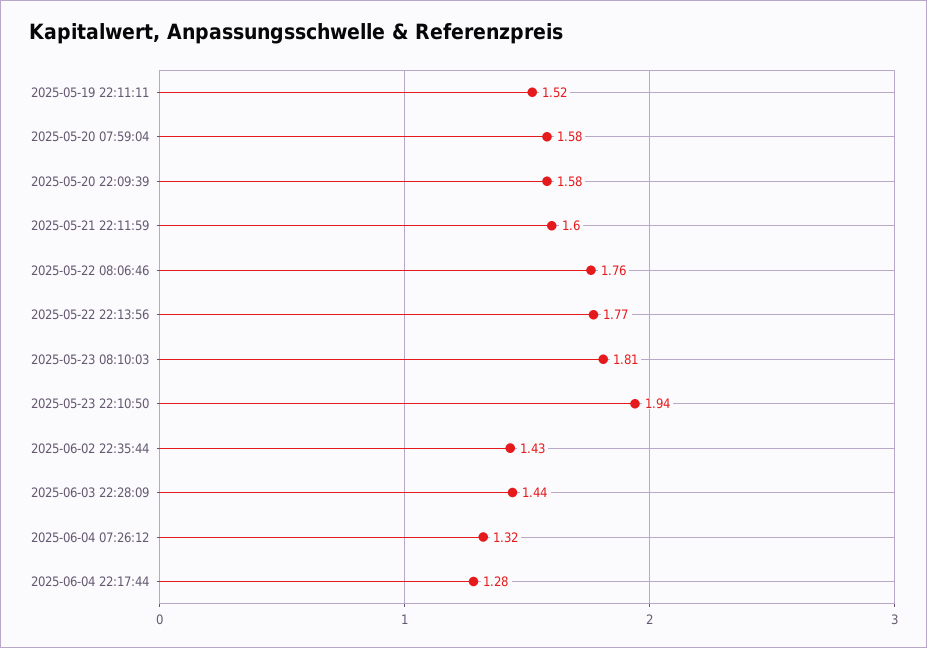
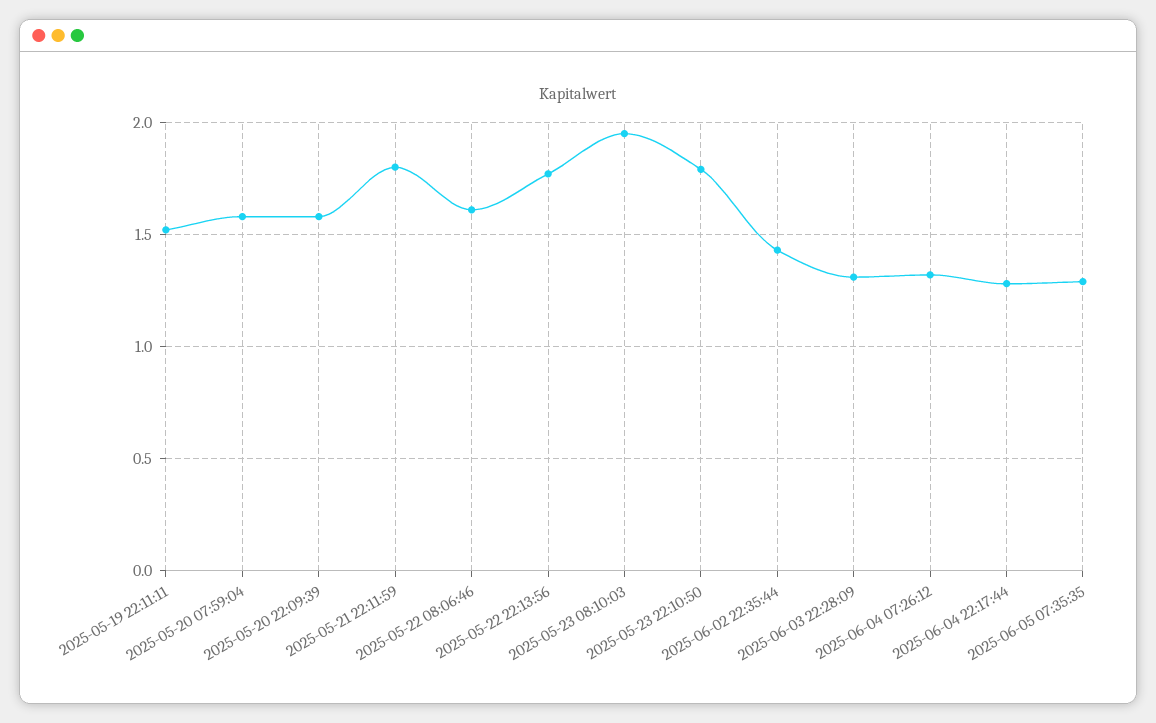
2025-05-21 22:11:59: 1.6 -> 1.8
2025-05-22 08:06:46: 1.76 -> 1.6
2025-05-23 08:10:03: 1.81 -> 1.95
2025-05-23 22:10:50: 1.94 -> 1.8
2025-06-03 22:28:09: 1.44 -> 1.3
2025-06-05 07:35:35: none -> 1.3

